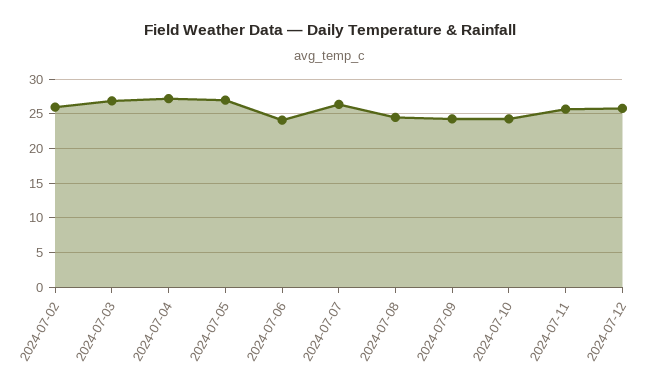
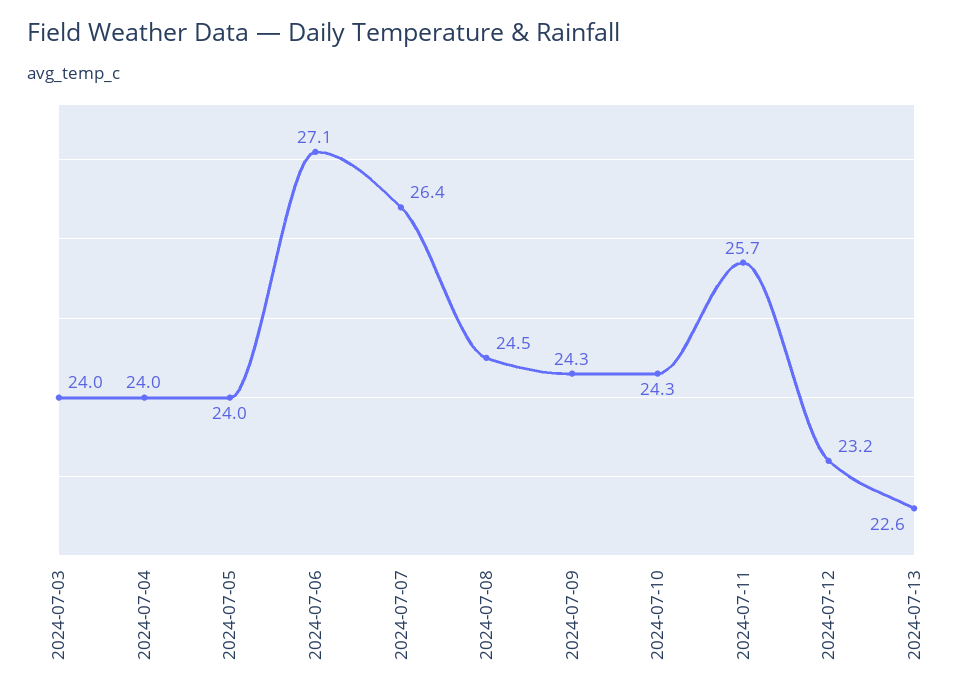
2024-07-02: 26 -> none
2024-07-03: 27 -> 24
2024-07-04: 27 -> 24
2024-07-05: 27 -> 24
2024-07-06: 24 -> 27.1
2024-07-12: 26 -> 23.2
2024-07-13: none -> 22.6

